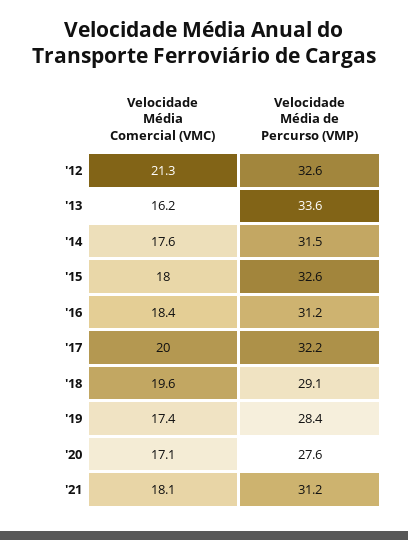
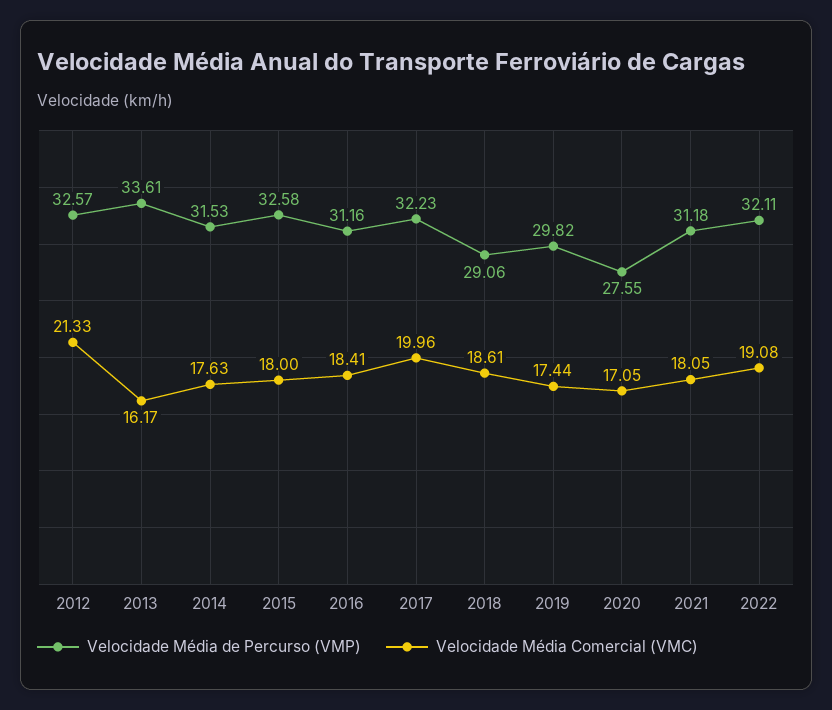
Velocidade Média Comercial (VMC), '18: 19.6 -> 18.61
Velocidade Média de Percurso (VMP), '19: 28.4 -> 29.82
Velocidade Média de Percurso (VMP), 2022: none -> 32.11
Velocidade Média Comercial (VMC), 2022: none -> 19.08

